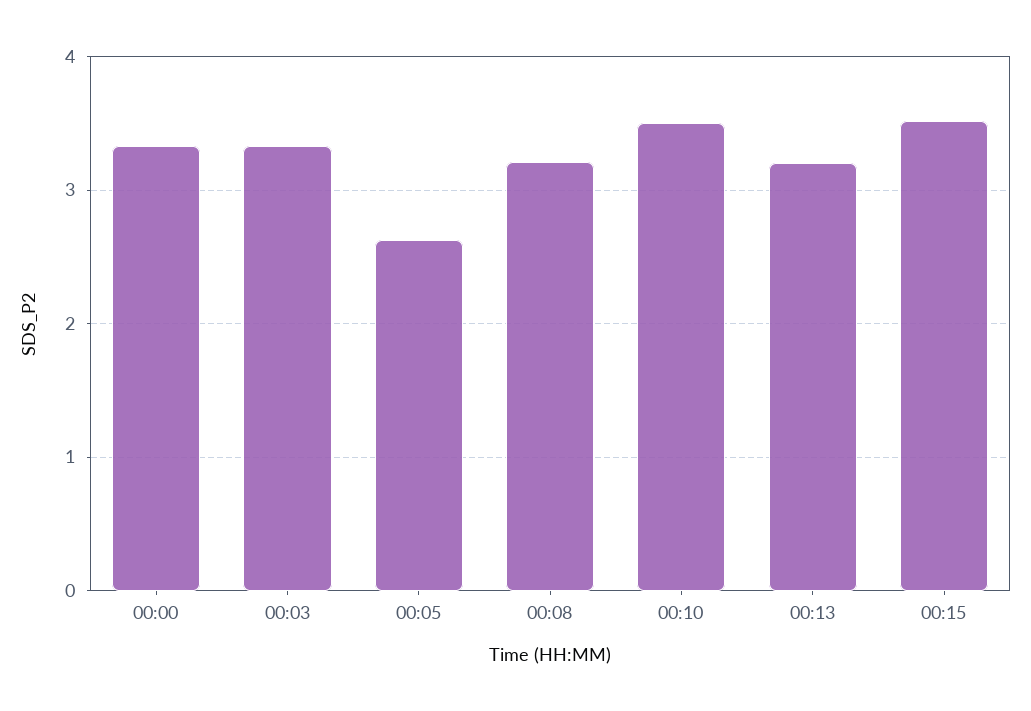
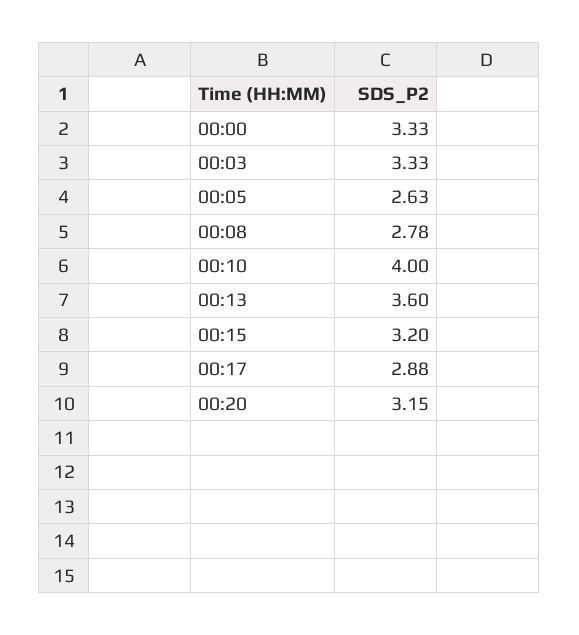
00:08: 3.2 -> 2.78
00:10: 3.5 -> 4
00:13: 3.2 -> 3.6
00:15: 3.5 -> 3.2
00:17: none -> 2.88
00:20: none -> 3.15

